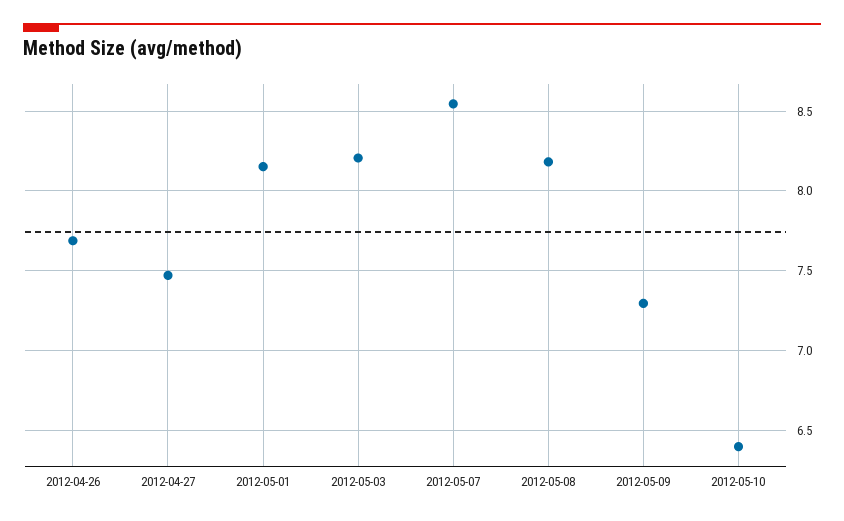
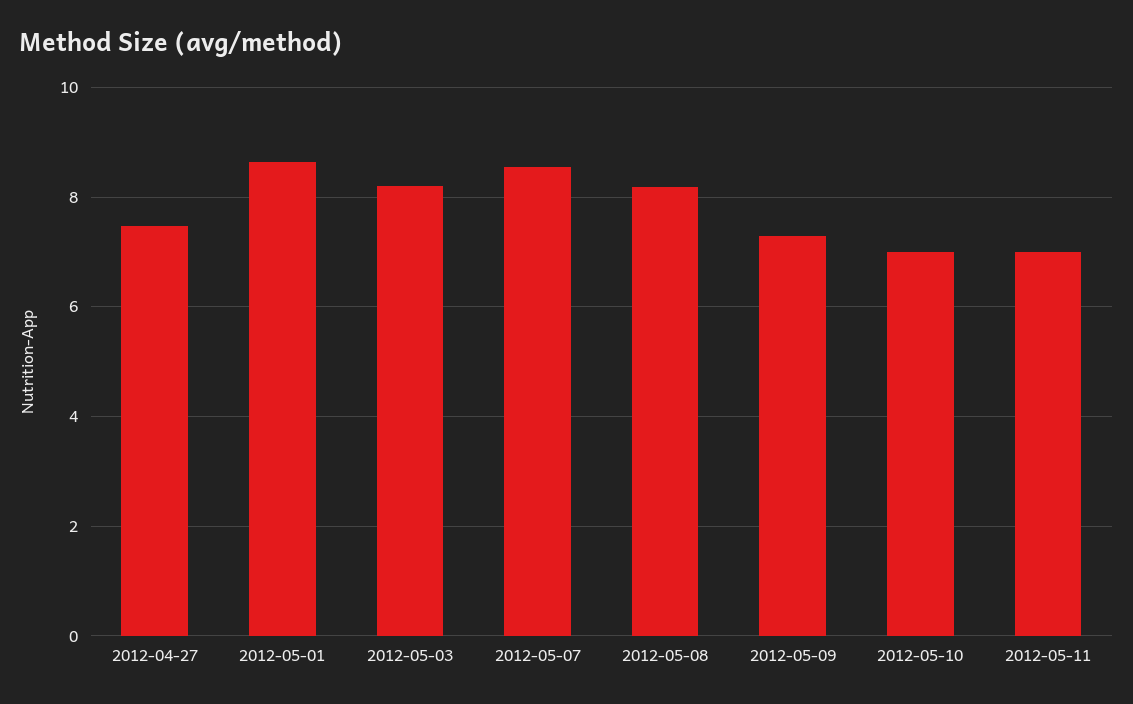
2012-04-26: 7.7 -> none
2012-05-01: 8.15 -> 8.6
2012-05-10: 6.4 -> 7
2012-05-11: none -> 7

